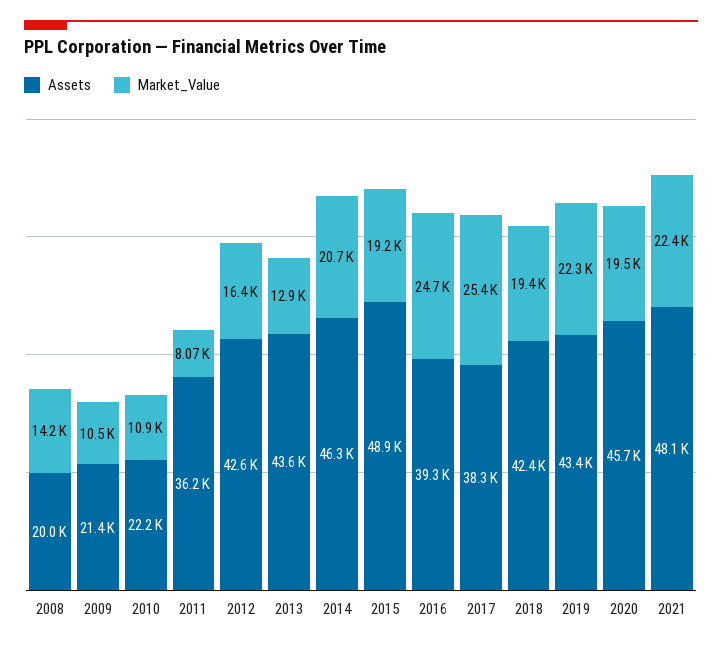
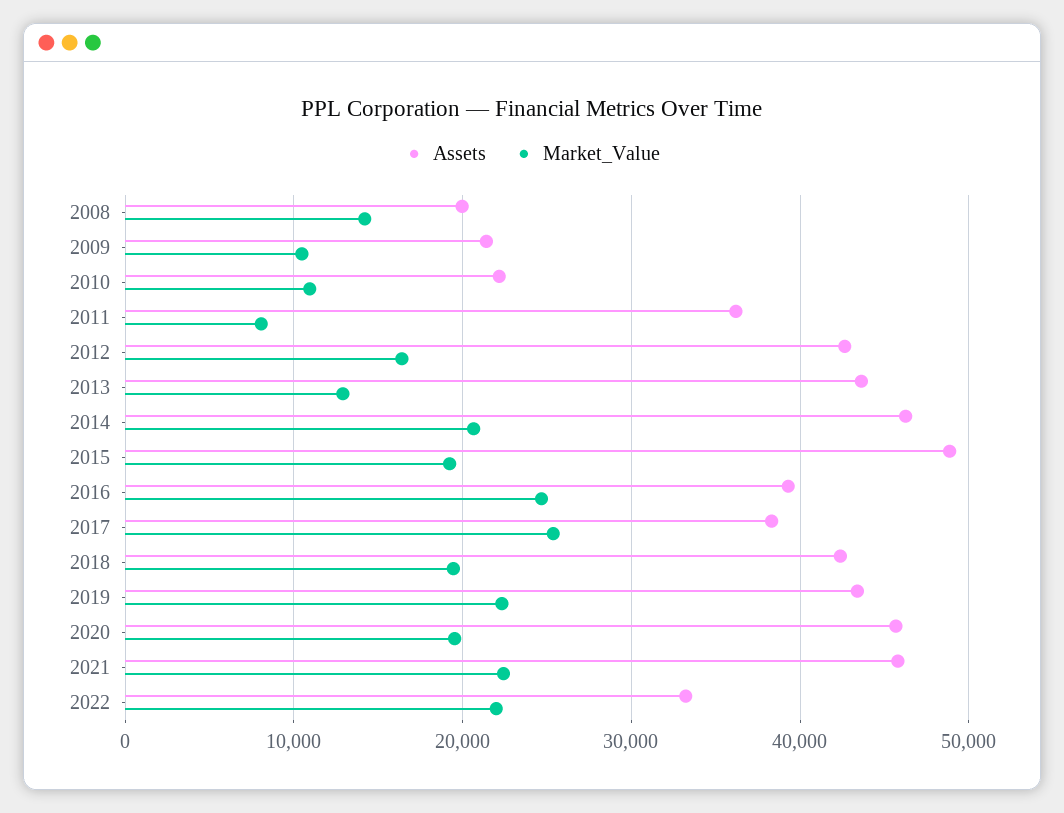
Assets, 2021: 48100 -> 46000
Assets, 2022: none -> 33000
Market_Value, 2022: none -> 22000

